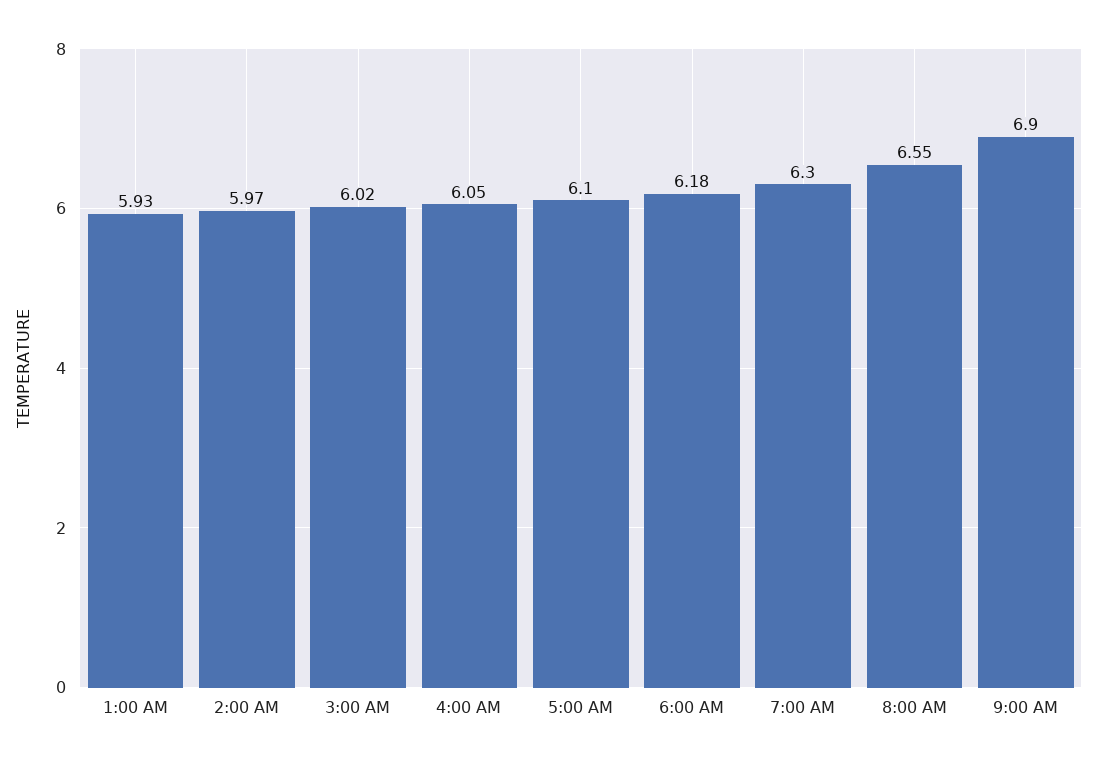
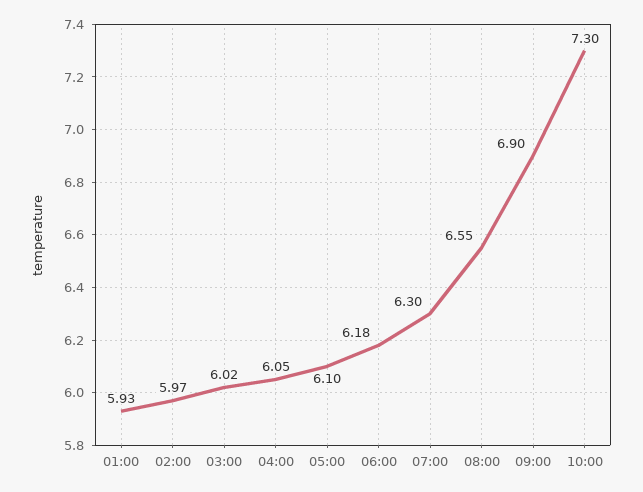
10:00: none -> 7.3

